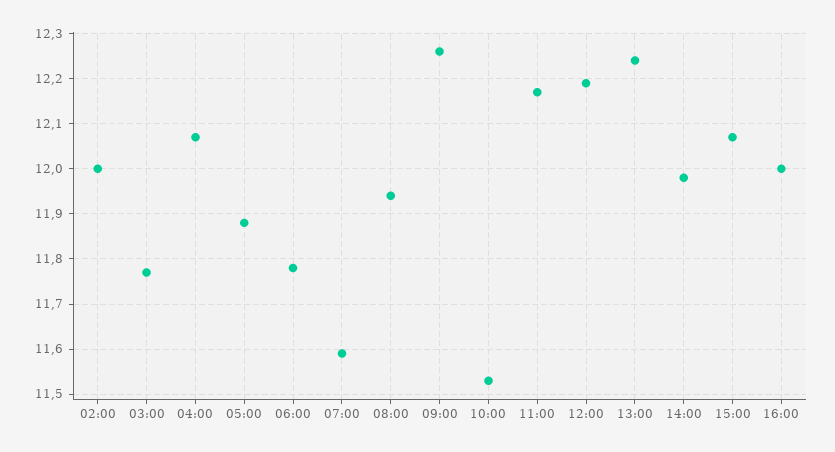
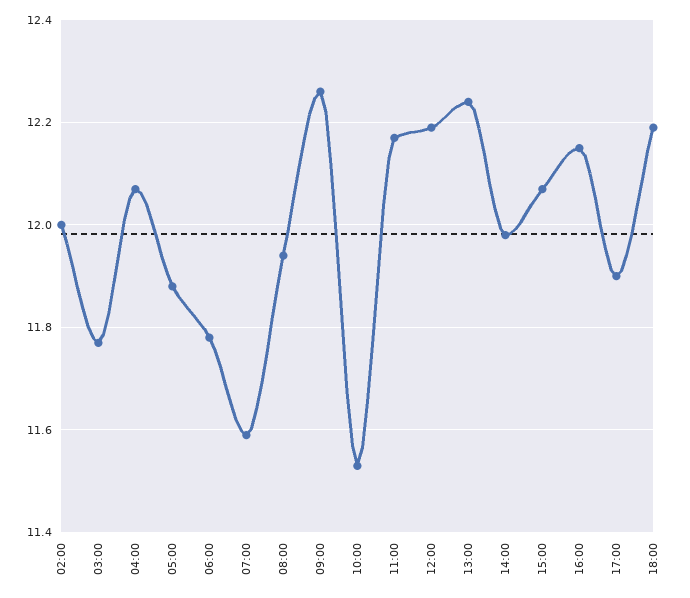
16:00: 12 -> 12.15
17:00: none -> 11.9
18:00: none -> 12.2

